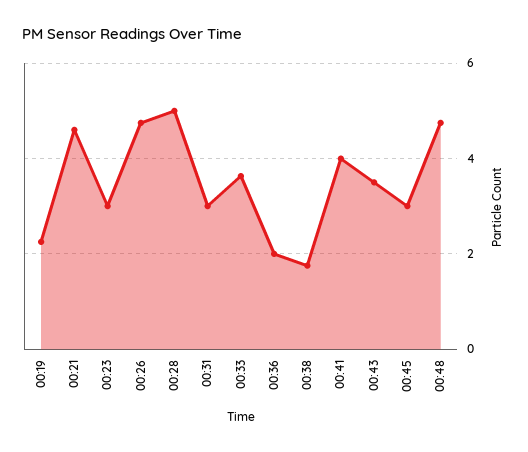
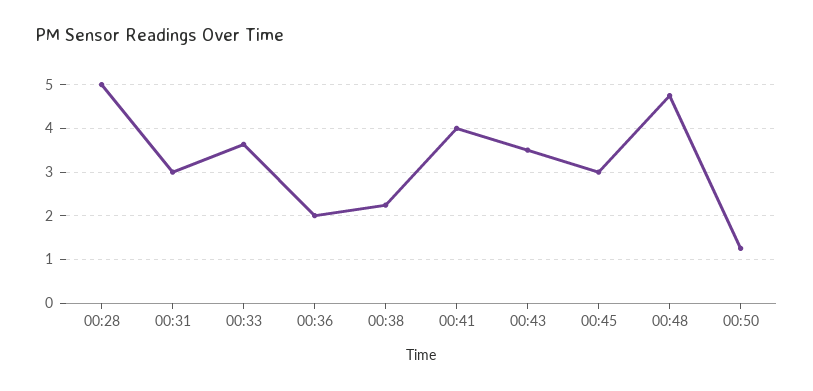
00:19: 2.2 -> none
00:21: 4.6 -> none
00:23: 3 -> none
00:26: 4.8 -> none
00:38: 1.8 -> 2.2
00:50: none -> 1.2

